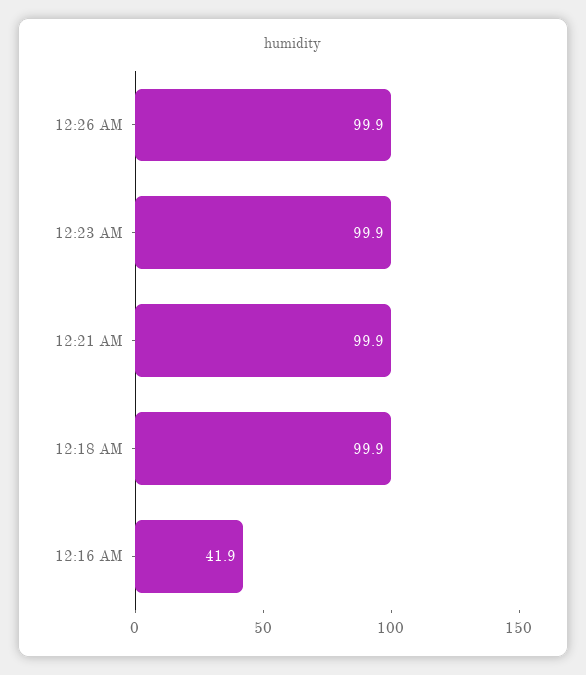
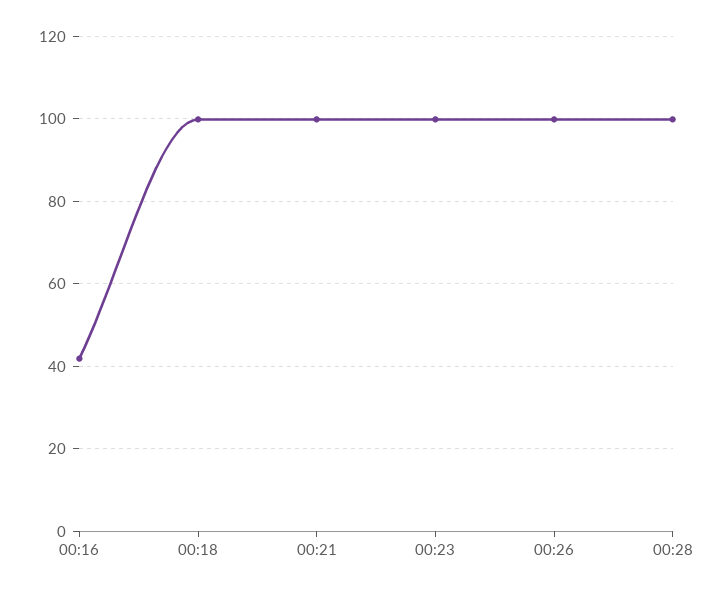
00:28: none -> 100

